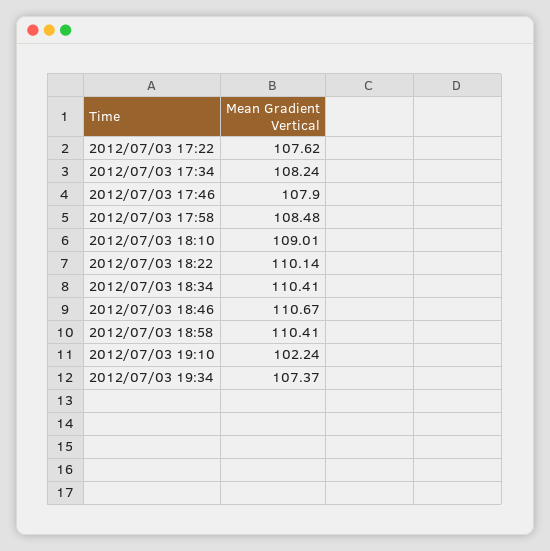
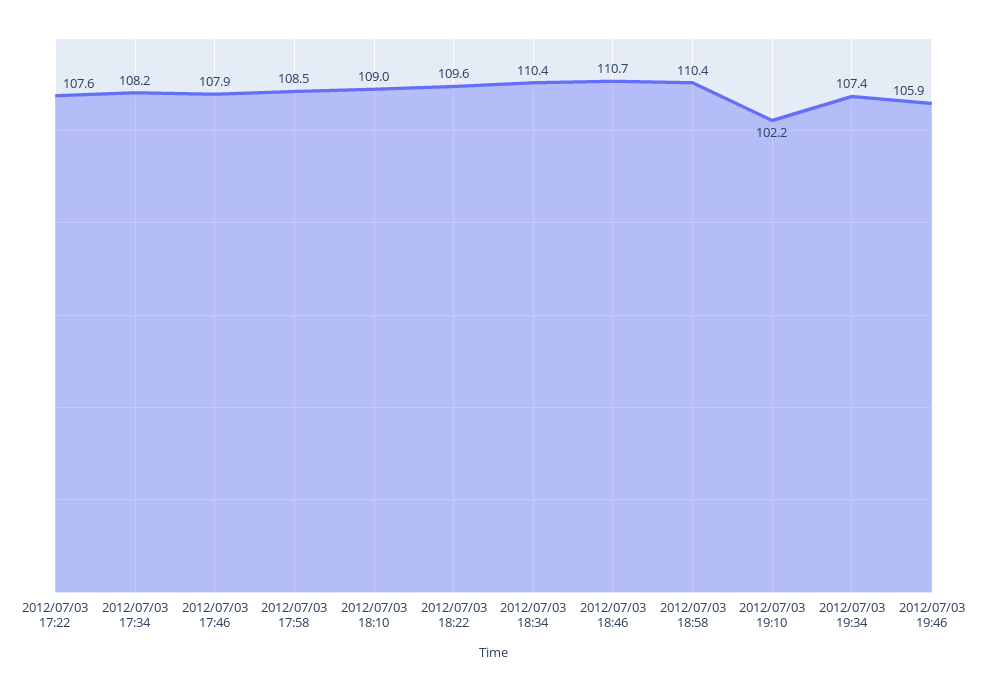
2012/07/03 18:22: 110.14 -> 109.6
2012/07/03 19:46: none -> 105.9

